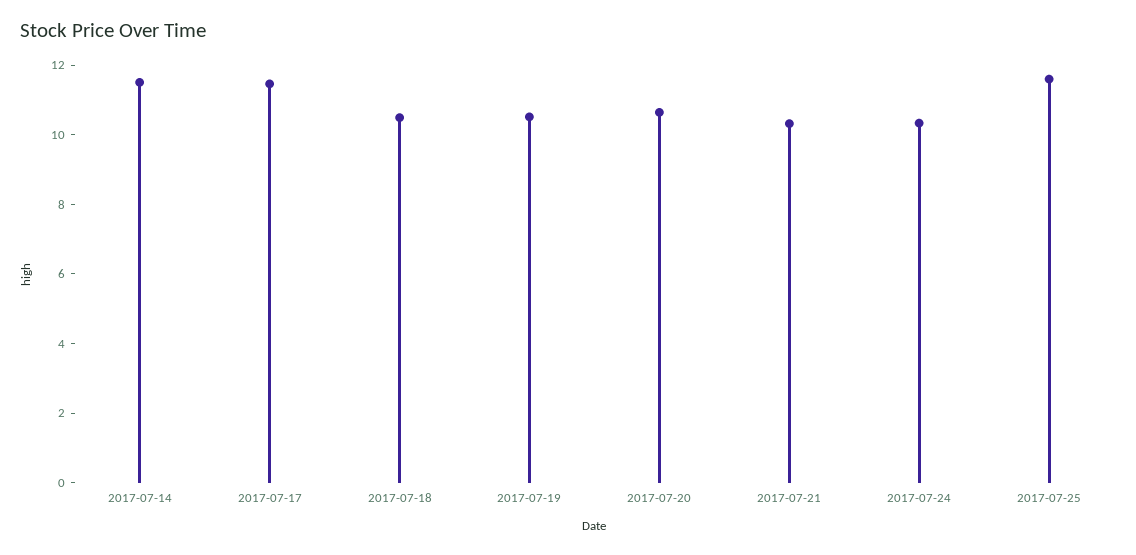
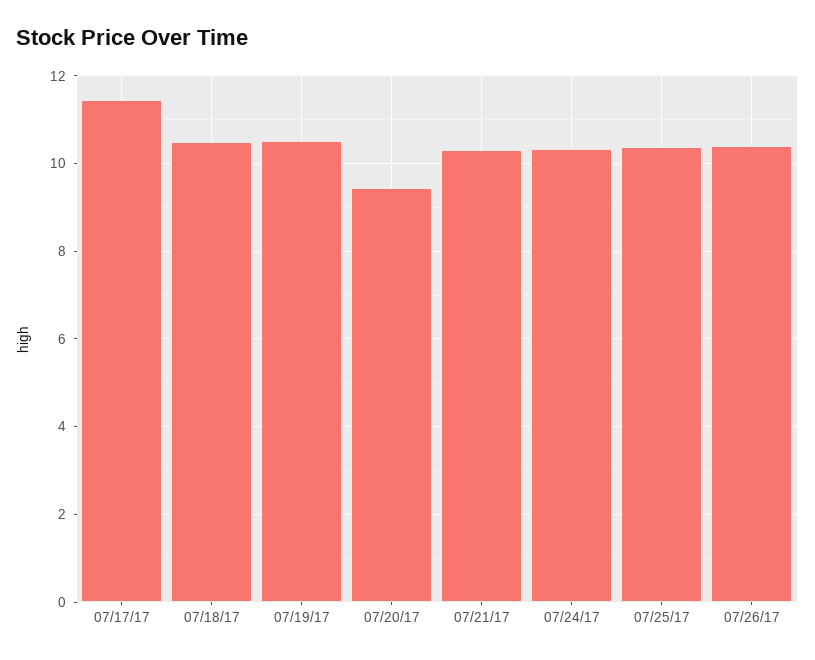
2017-07-14: 11.5 -> none
2017-07-20: 10.5 -> 9.4
2017-07-25: 11.5 -> 10.4
07/26/17: none -> 10.4

